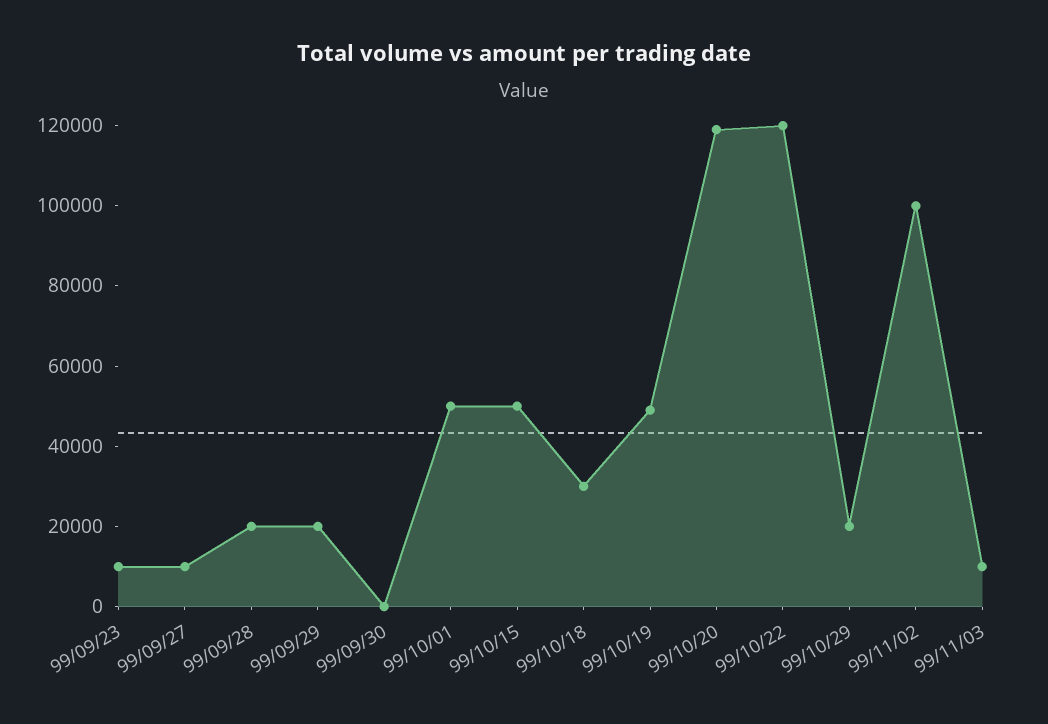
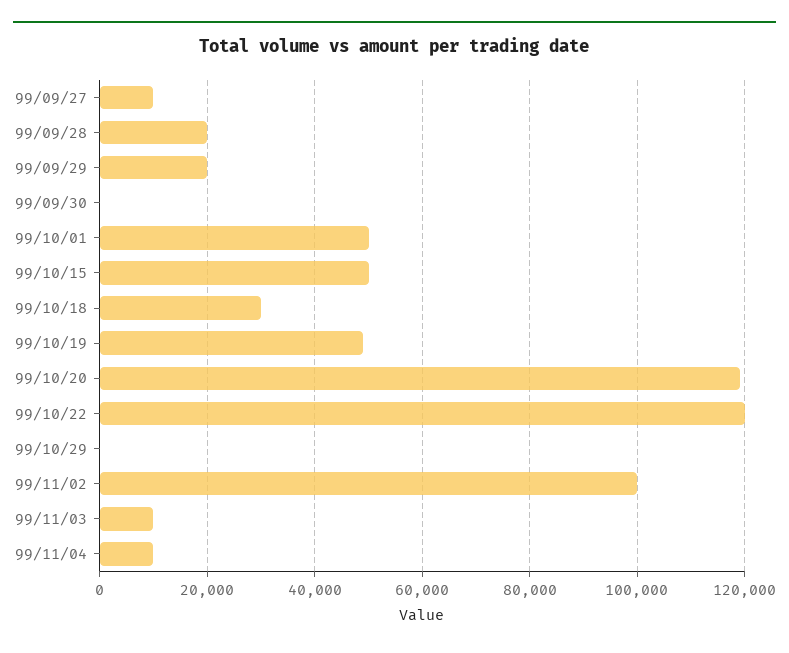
99/09/23: 10000 -> none
99/10/29: 20000 -> 0
99/11/04: none -> 10000

